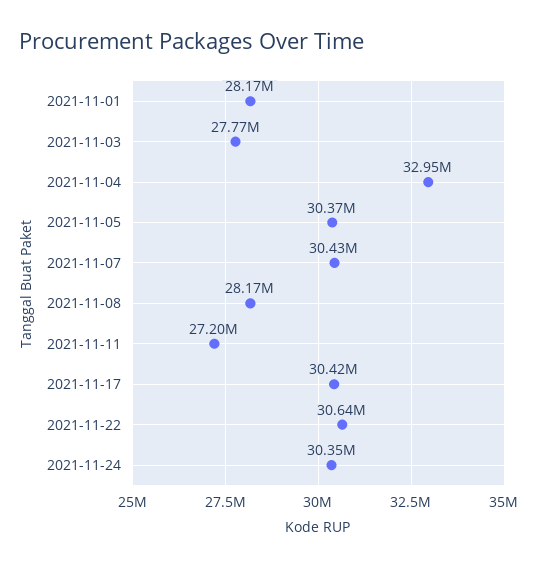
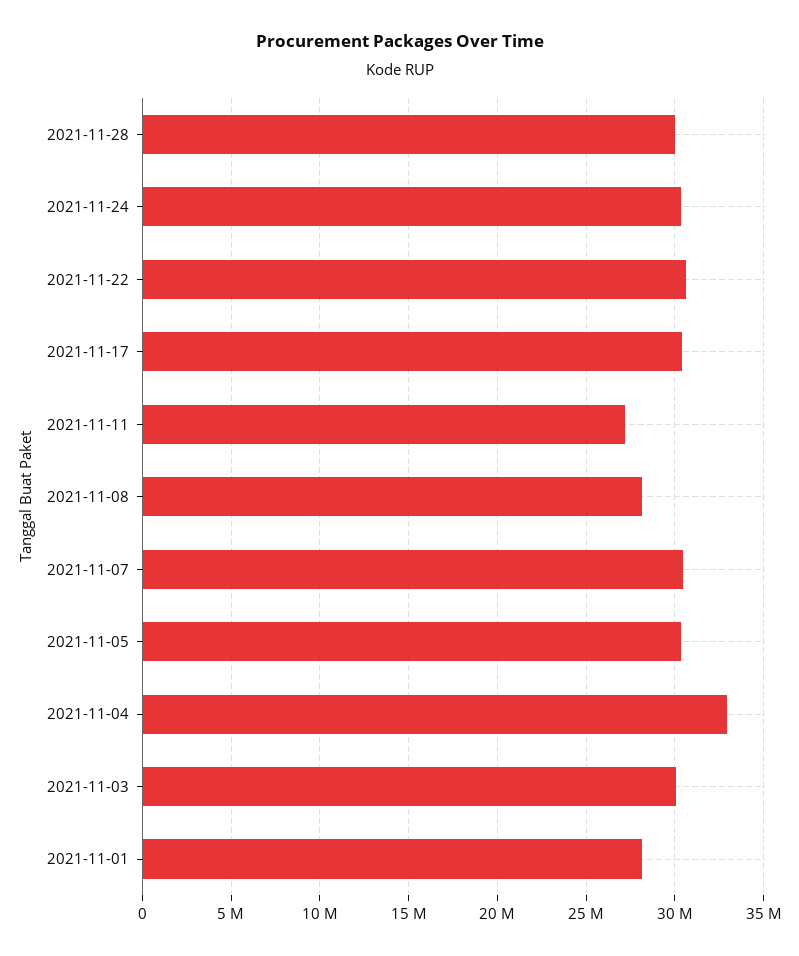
2021-11-03: 27770000 -> 30000000
2021-11-28: none -> 30000000

